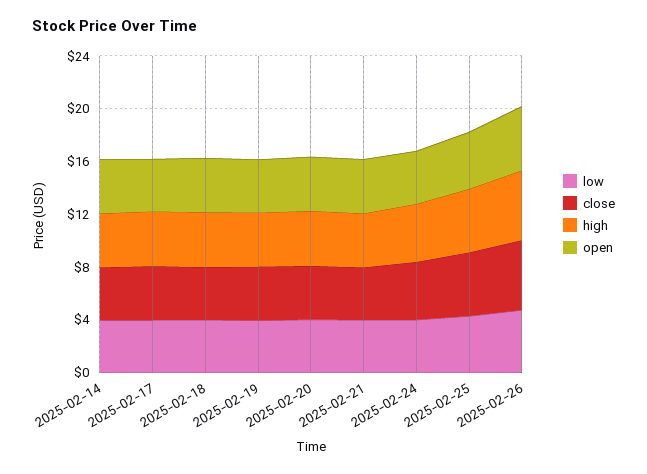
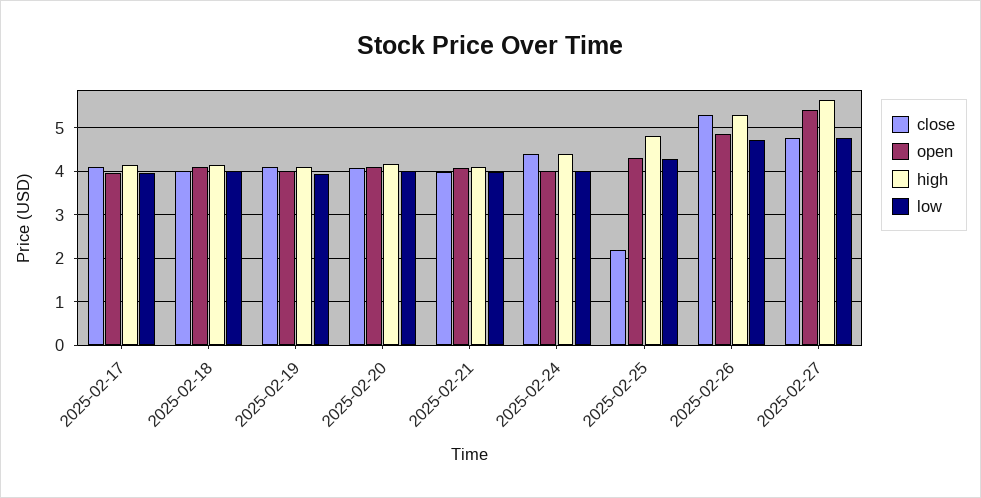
low, 2025-02-14: 4 -> none
close, 2025-02-14: 4 -> none
high, 2025-02-14: 4 -> none
open, 2025-02-14: 4 -> none
close, 2025-02-25: 5 -> 2.2
close, 2025-02-27: none -> 4.8
open, 2025-02-27: none -> 5.4
high, 2025-02-27: none -> 5.6
low, 2025-02-27: none -> 4.8

